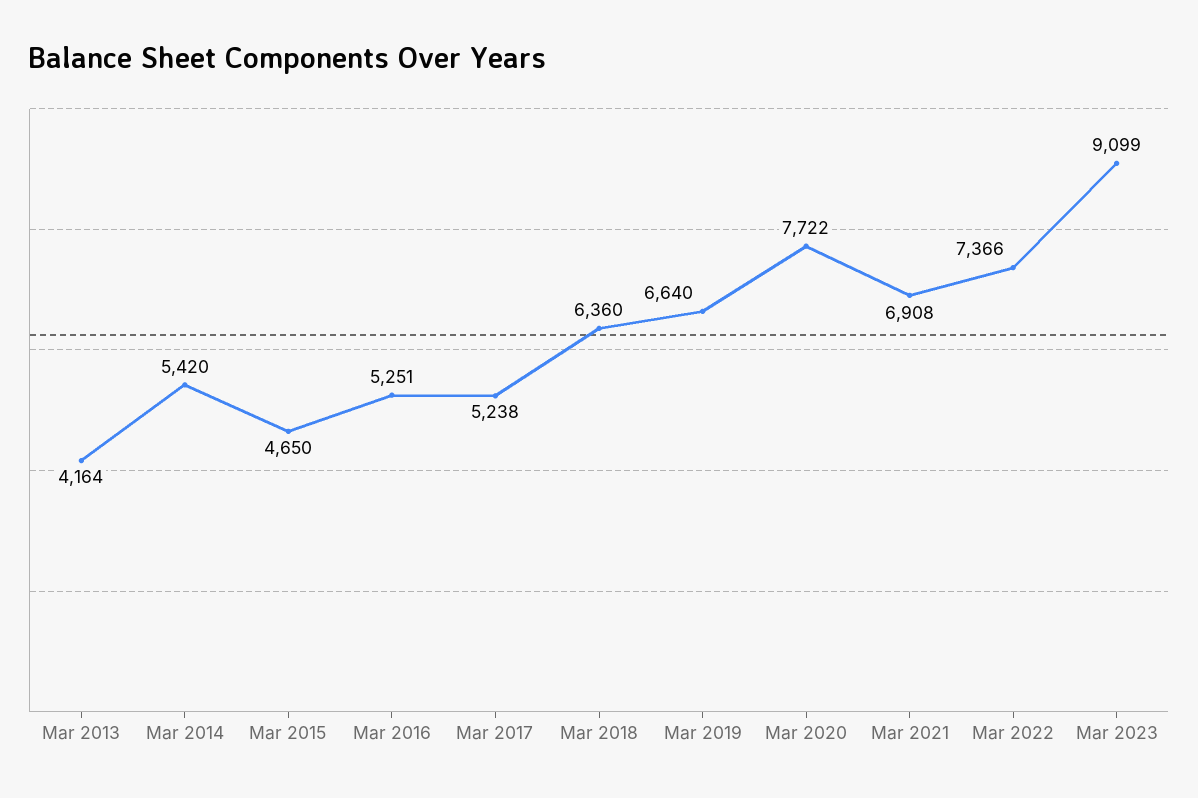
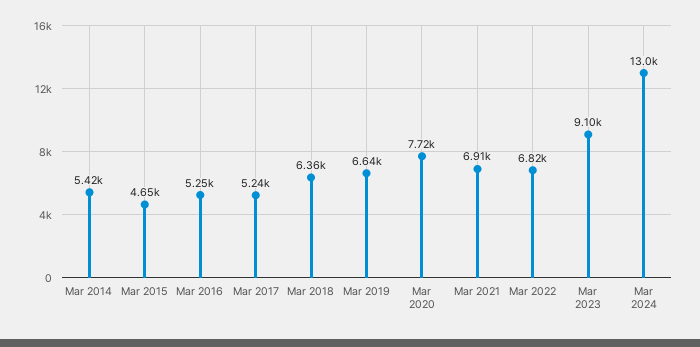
Mar 2013: 4164 -> none
Mar 2022: 7366 -> 6820
Mar 2024: none -> 13000

